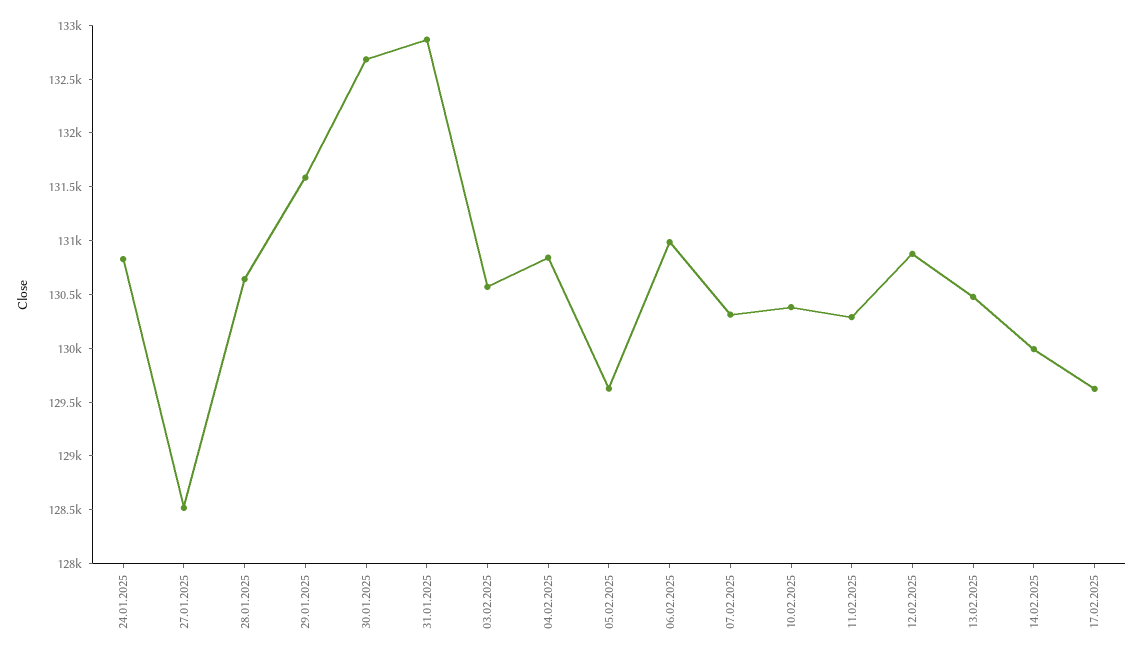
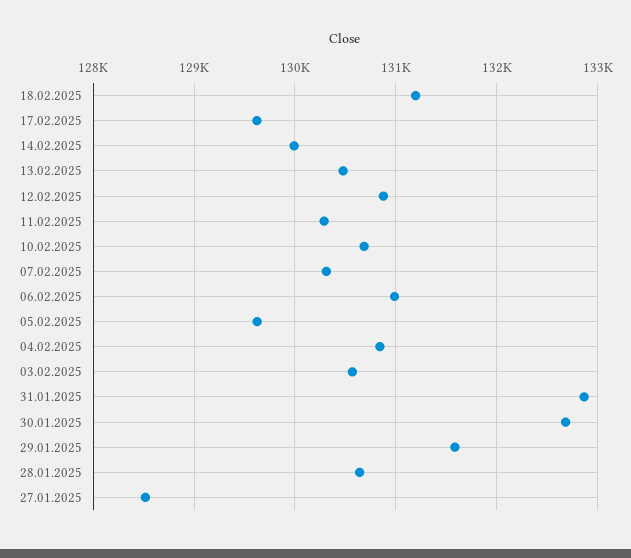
24.01.2025: 130800 -> none
10.02.2025: 130400 -> 130700
18.02.2025: none -> 131200

